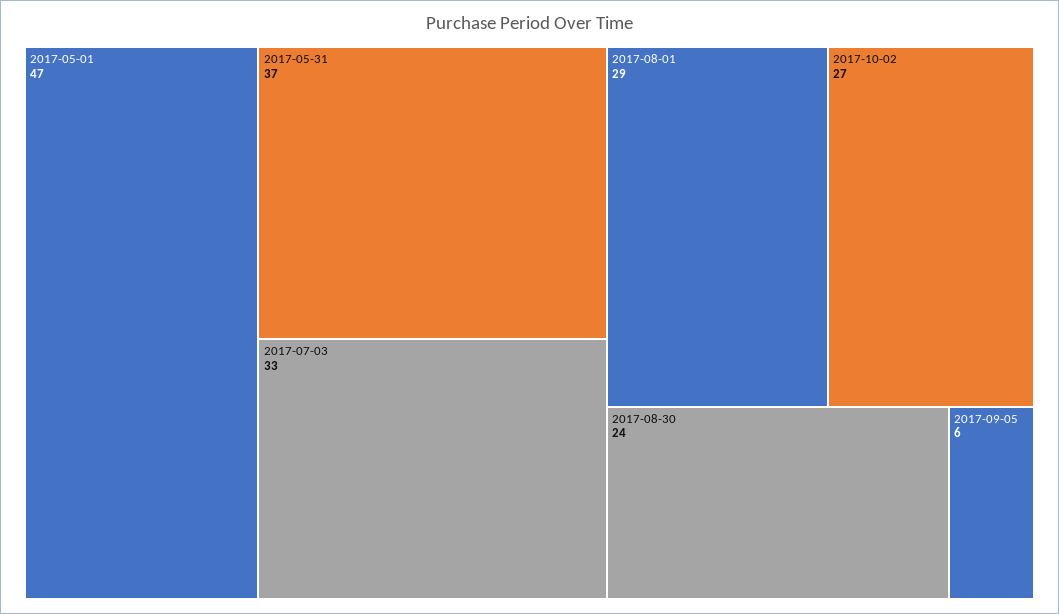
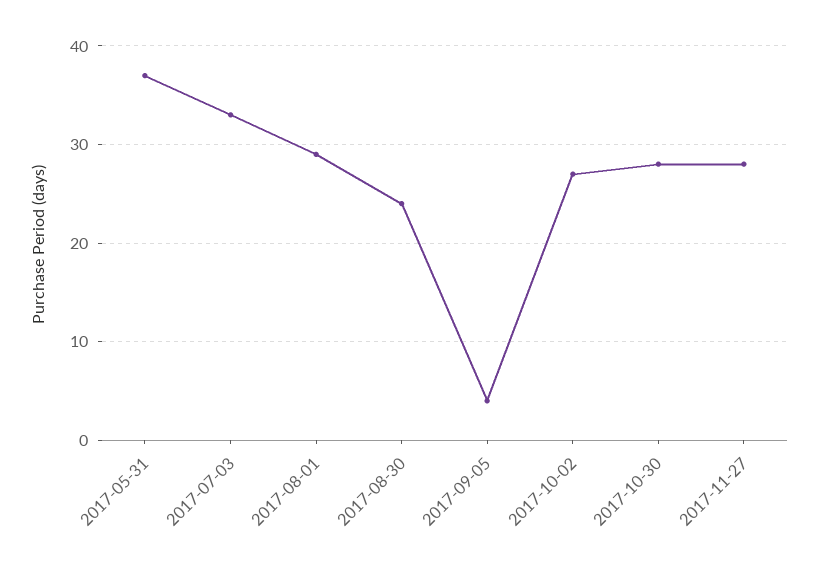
2017-05-01: 47 -> none
2017-09-05: 6 -> 4
2017-10-30: none -> 28
2017-11-27: none -> 28

